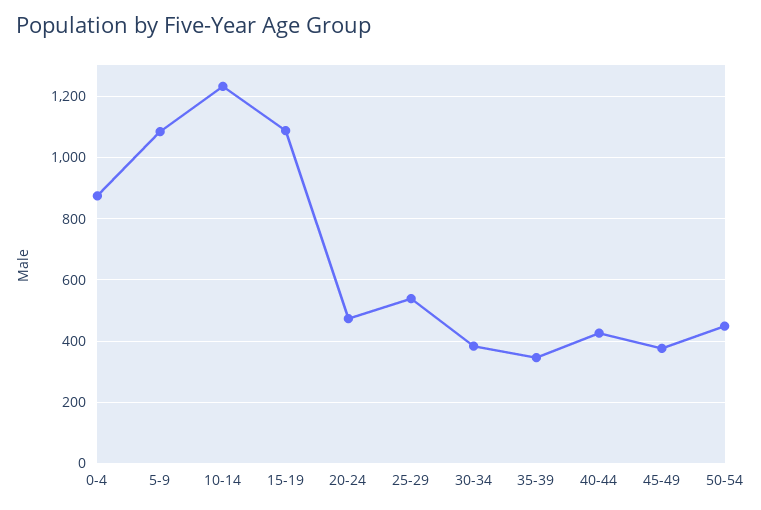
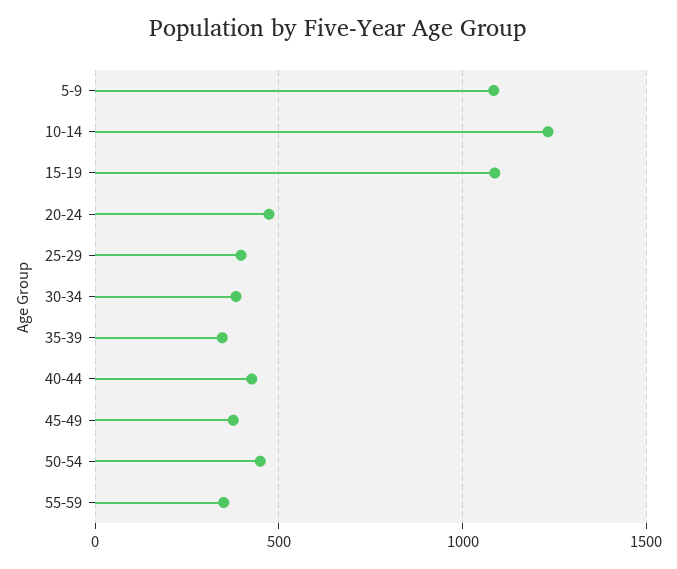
0-4: 880 -> none
25-29: 540 -> 400
55-59: none -> 350

